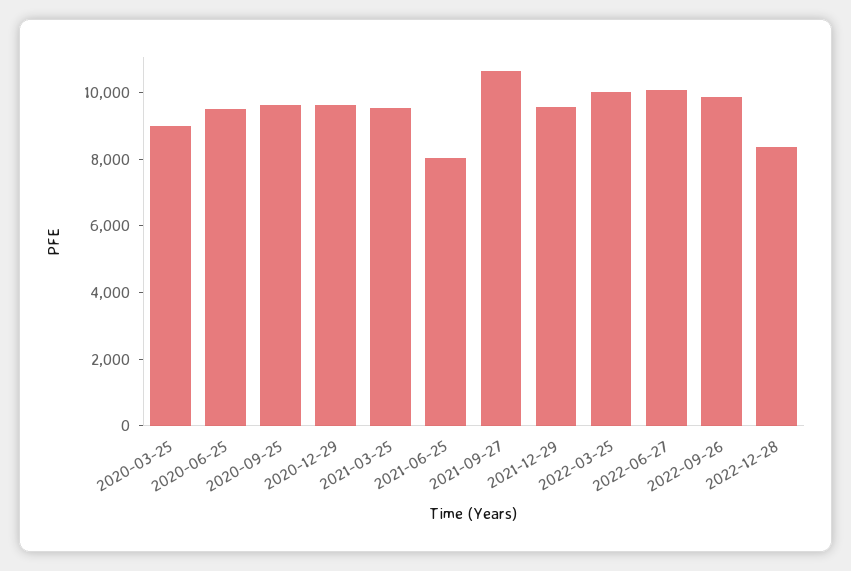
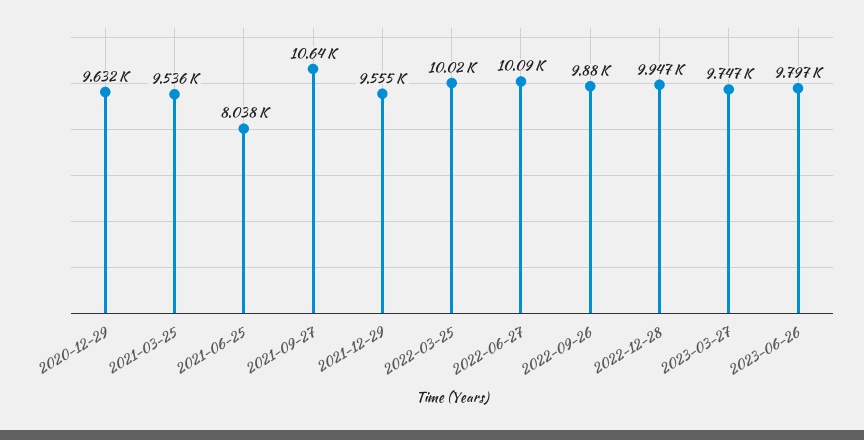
2020-03-25: 9000 -> none
2020-06-25: 9500 -> none
2020-09-25: 9500 -> none
2022-12-28: 8500 -> 9947
2023-03-27: none -> 9747
2023-06-26: none -> 9797

